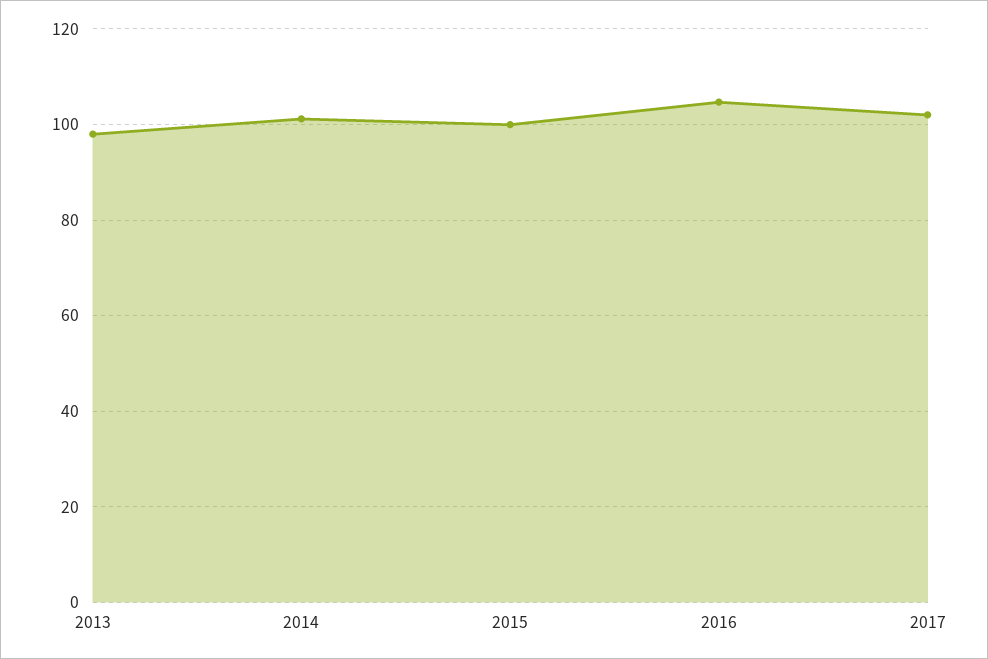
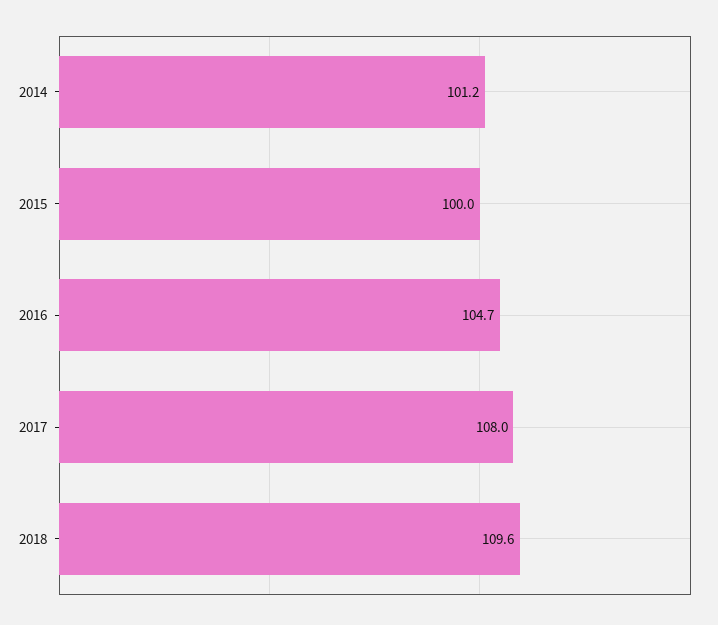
2013: 98 -> none
2017: 102 -> 108
2018: none -> 109.6

